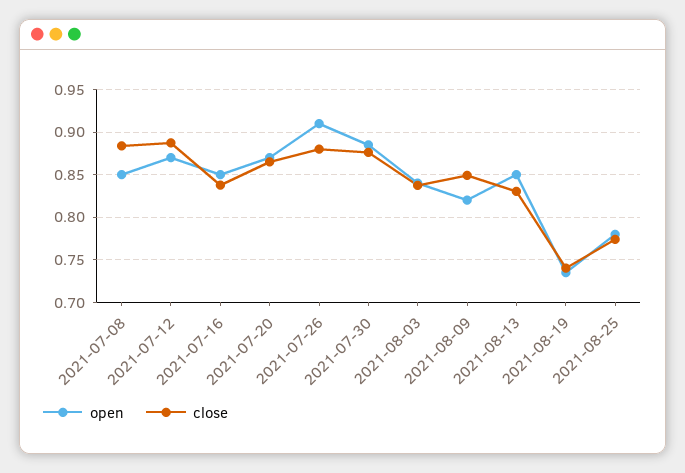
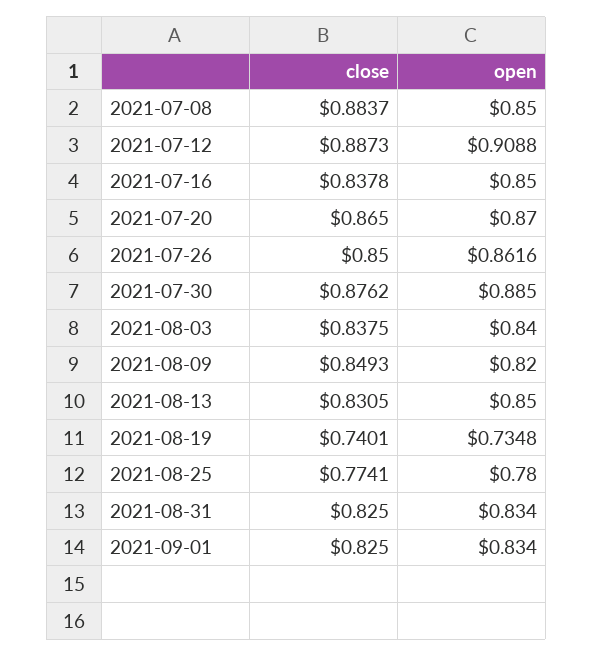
open, 2021-07-12: 0.87 -> 0.9088
open, 2021-07-26: 0.91 -> 0.8616
close, 2021-07-26: 0.88 -> 0.85
close, 2021-08-31: none -> 0.825
open, 2021-08-31: none -> 0.834
close, 2021-09-01: none -> 0.825
open, 2021-09-01: none -> 0.834

